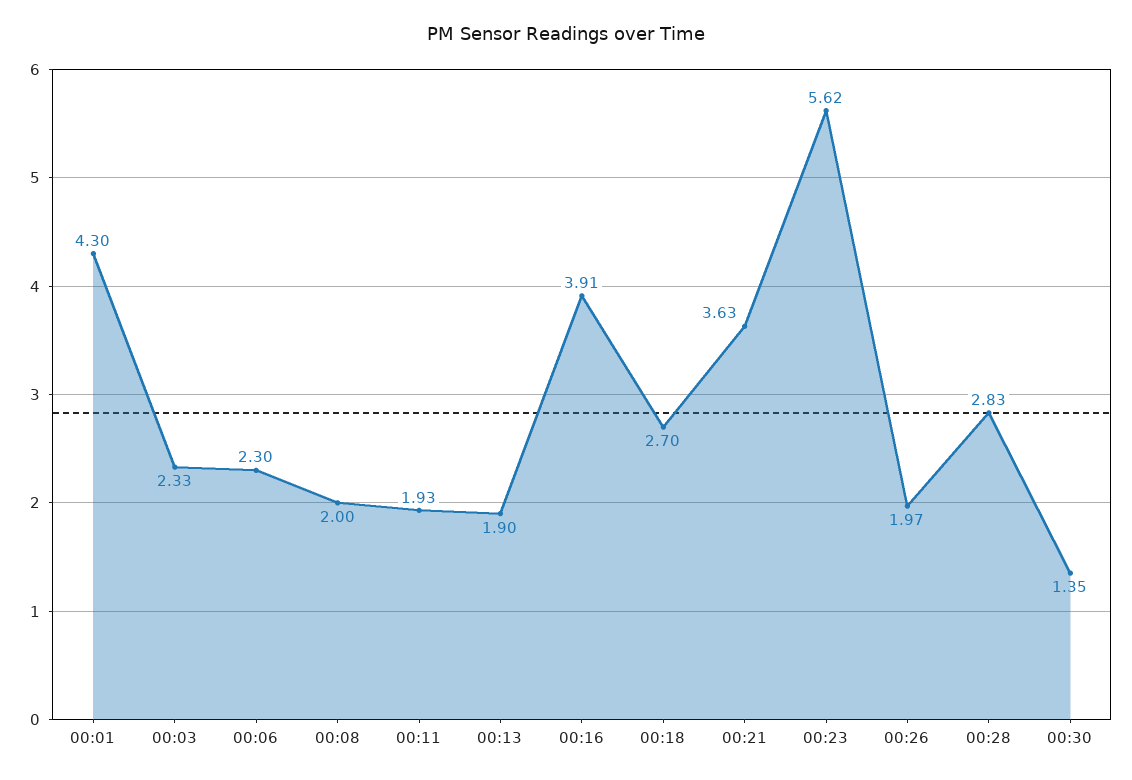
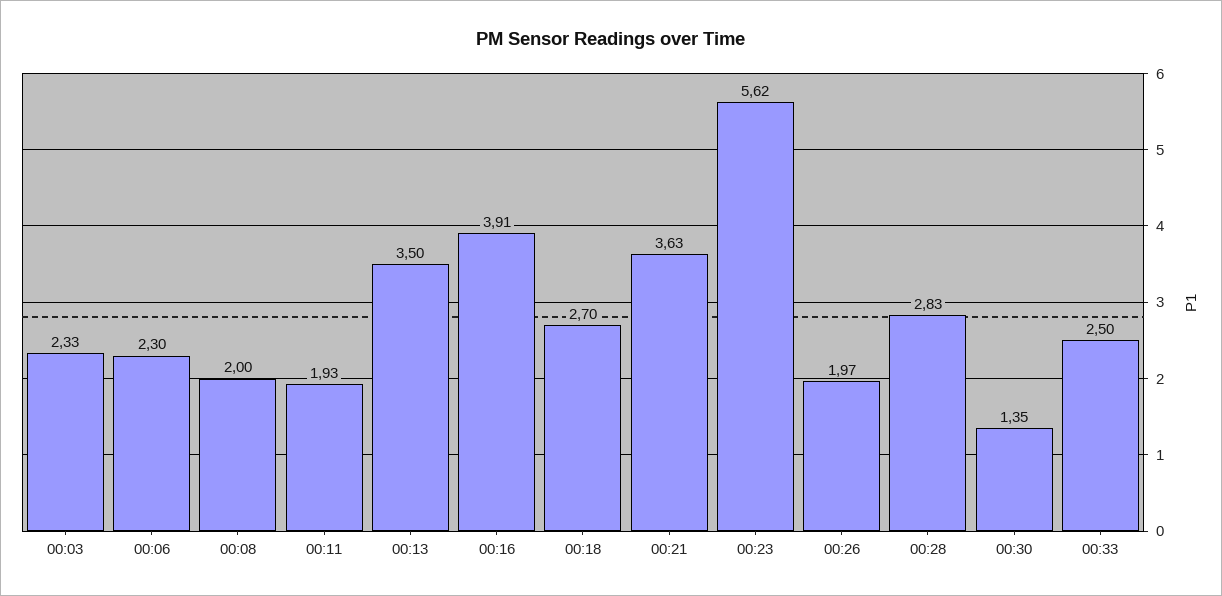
00:01: 4.3 -> none
00:13: 1.9 -> 3.5
00:33: none -> 2.5

